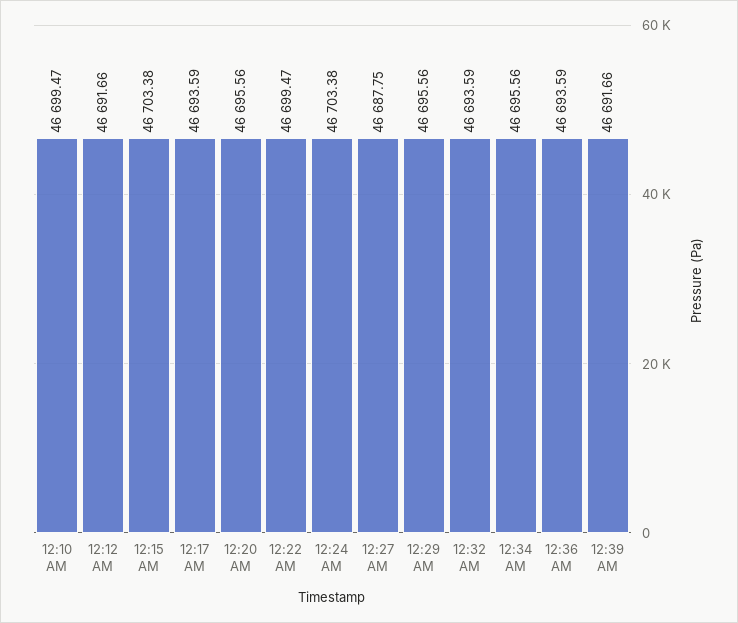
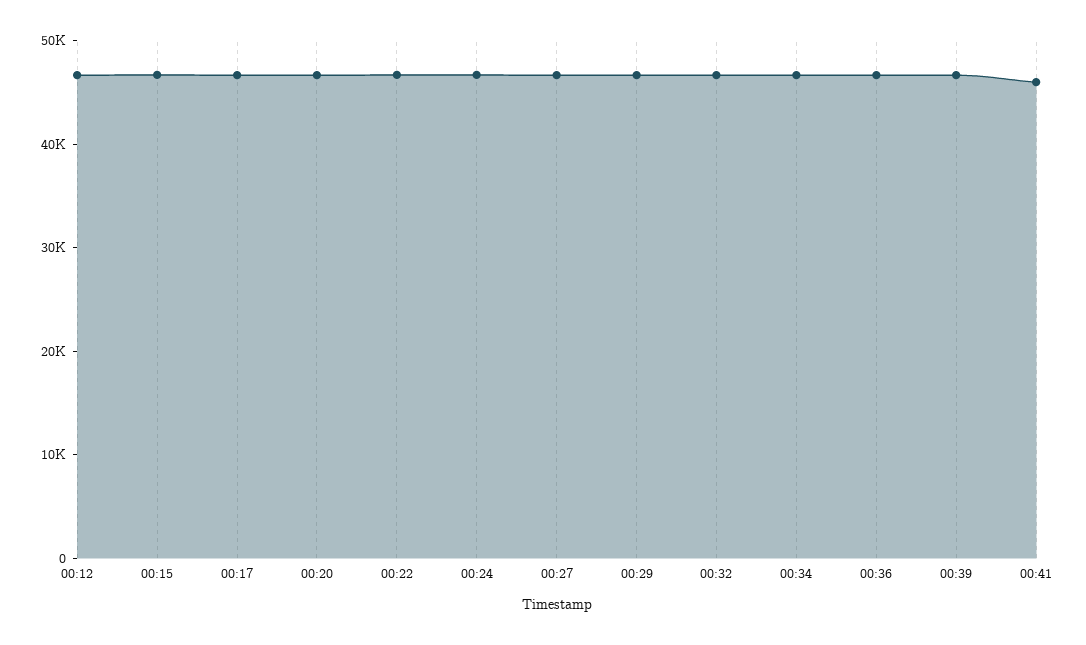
12:10 AM: 46699.47 -> none
00:41: none -> 46000

